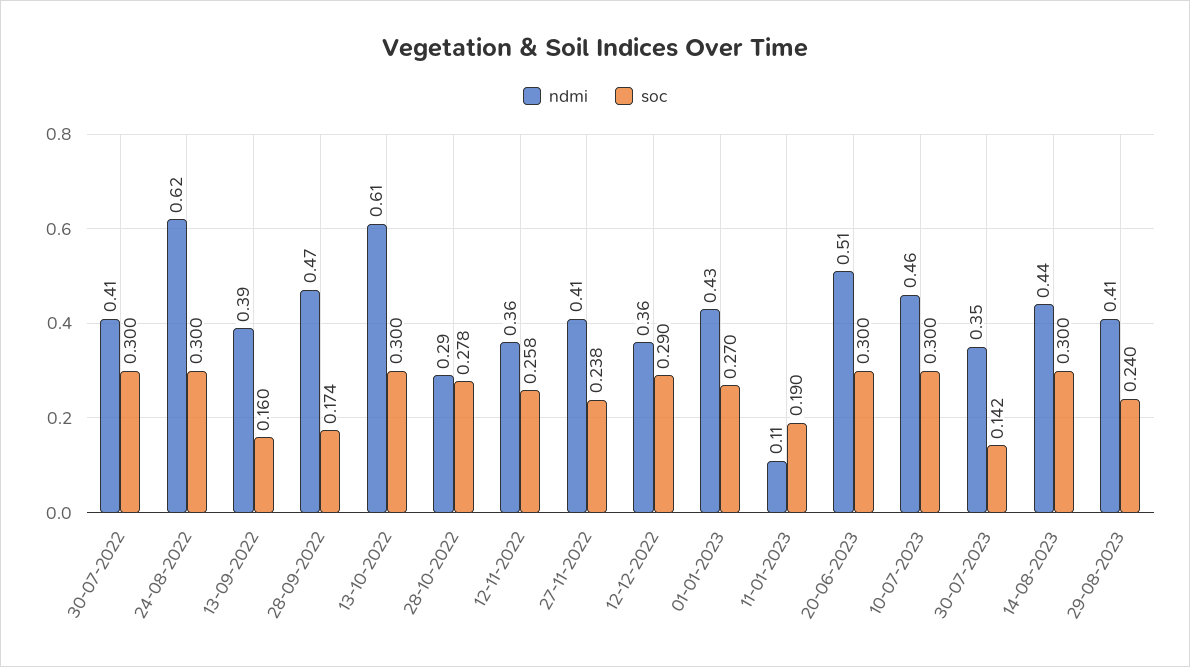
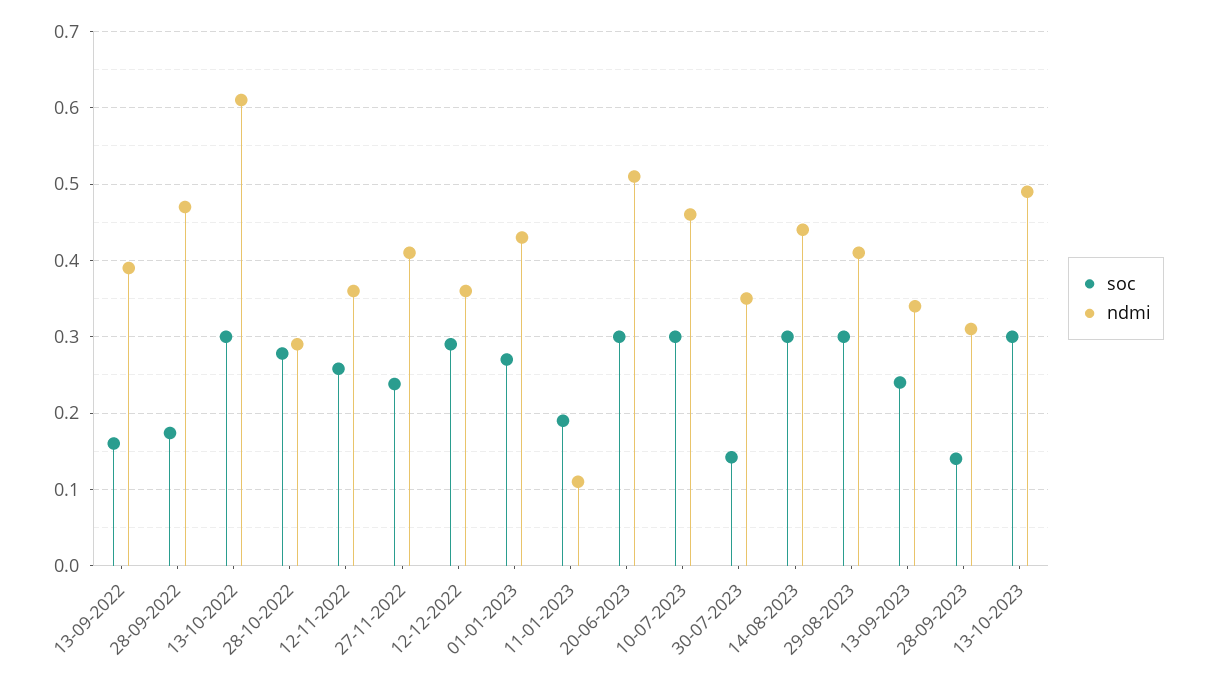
ndmi, 30-07-2022: 0.41 -> none
soc, 30-07-2022: 0.3 -> none
ndmi, 24-08-2022: 0.62 -> none
soc, 24-08-2022: 0.3 -> none
soc, 29-08-2023: 0.24 -> 0.3
soc, 13-09-2023: none -> 0.24
ndmi, 13-09-2023: none -> 0.34
soc, 28-09-2023: none -> 0.14
ndmi, 28-09-2023: none -> 0.31
soc, 13-10-2023: none -> 0.3
ndmi, 13-10-2023: none -> 0.49

